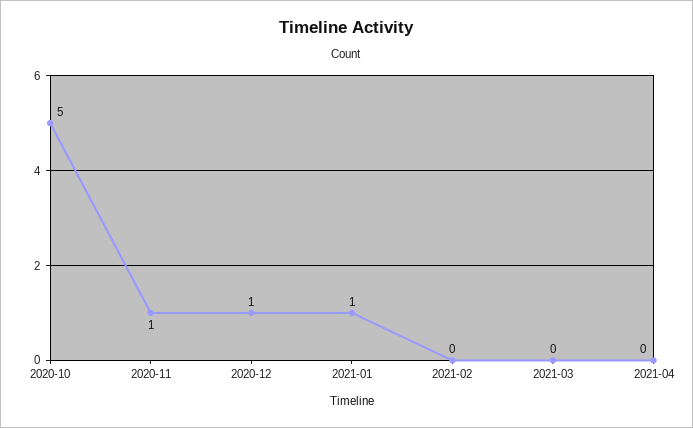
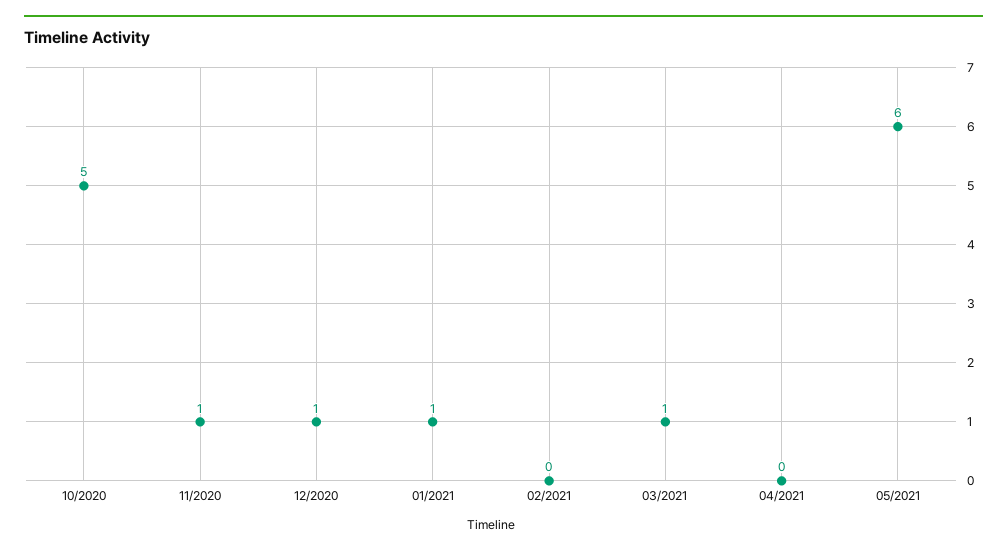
2021-03: 0 -> 1
05/2021: none -> 6

